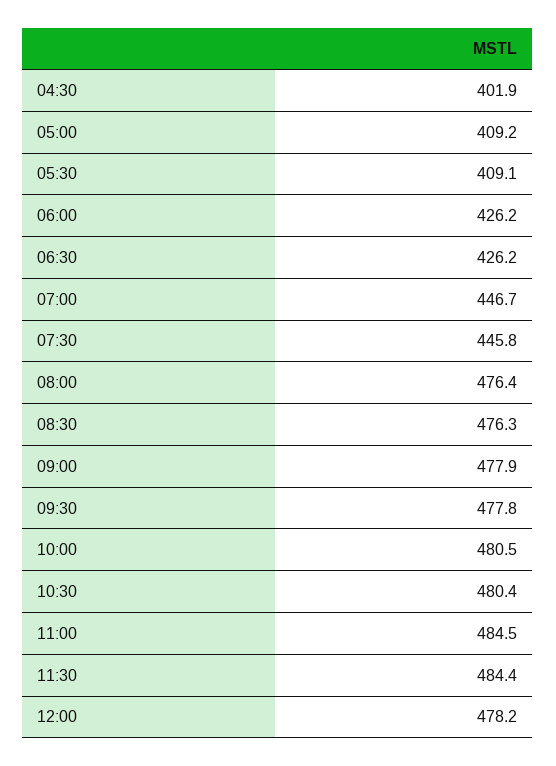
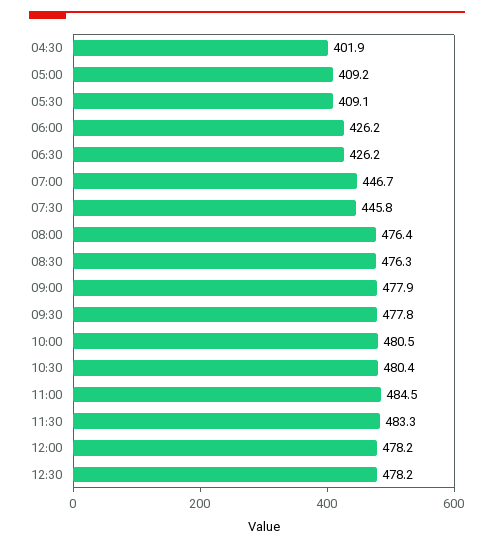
11:30: 484.4 -> 483.3
12:30: none -> 478.2

